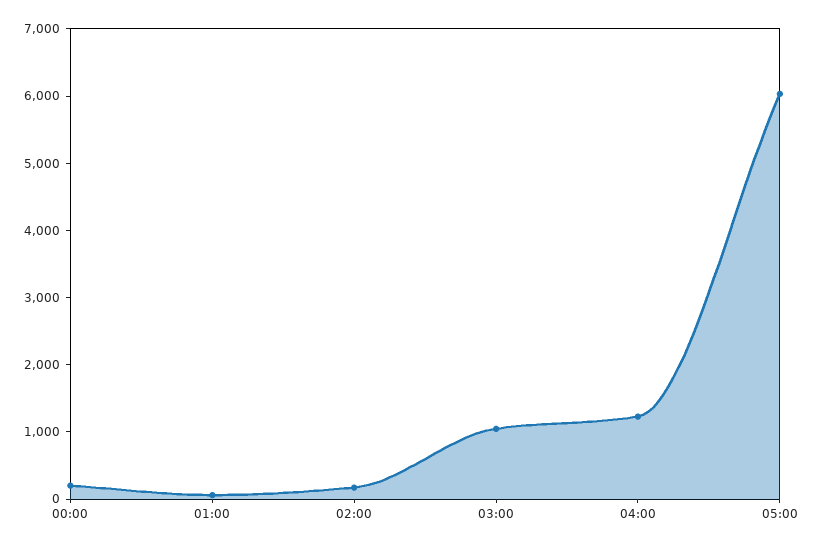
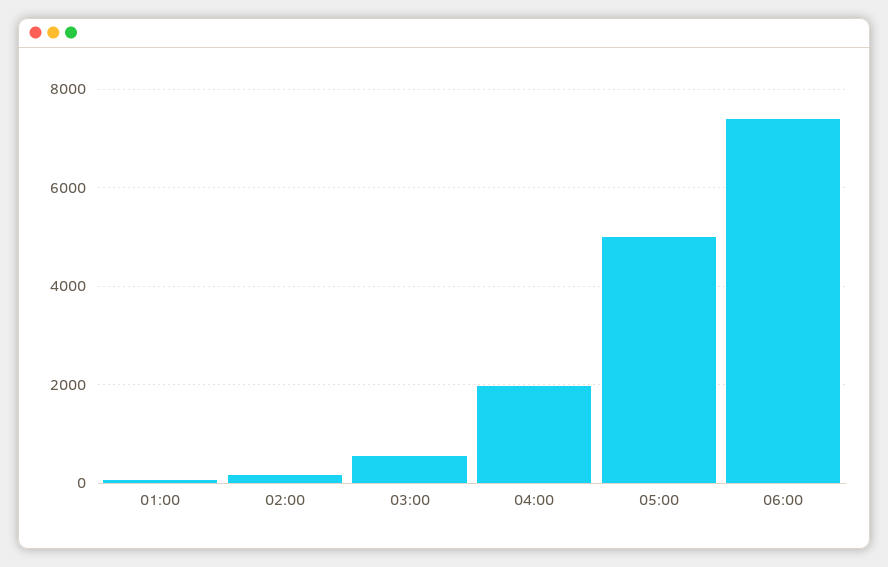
00:00: 200 -> none
03:00: 1000 -> 600
04:00: 1200 -> 2000
05:00: 6000 -> 5000
06:00: none -> 7400

